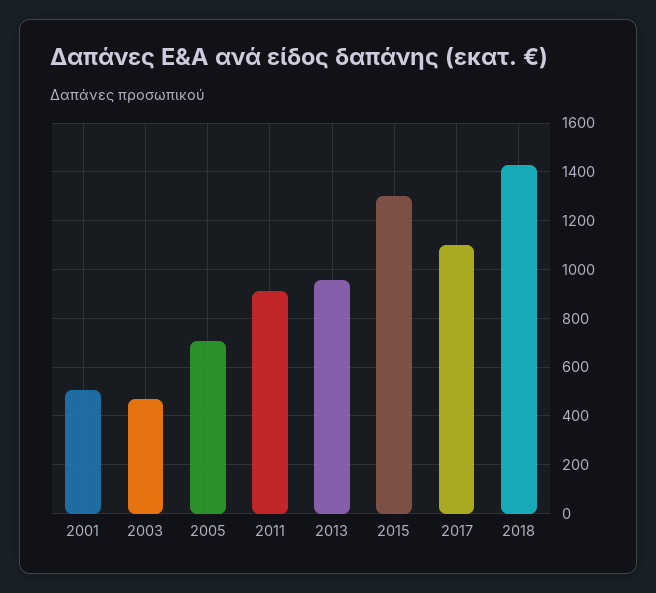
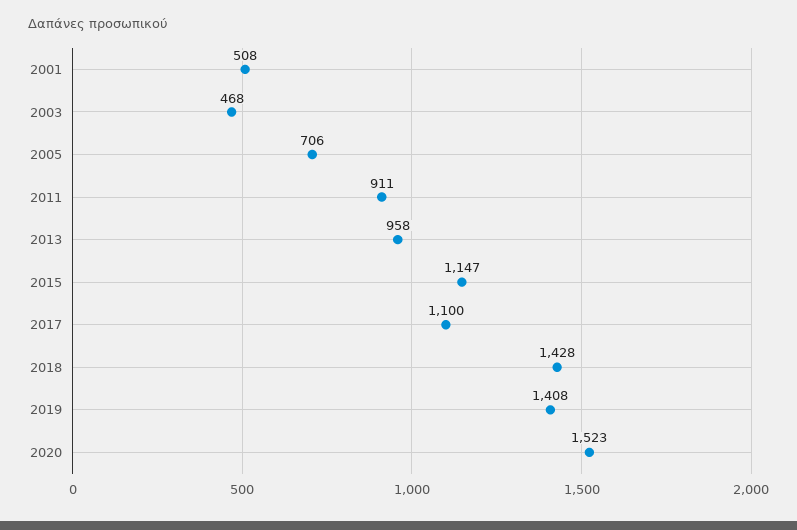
2015: 1300 -> 1147
2019: none -> 1408
2020: none -> 1523

